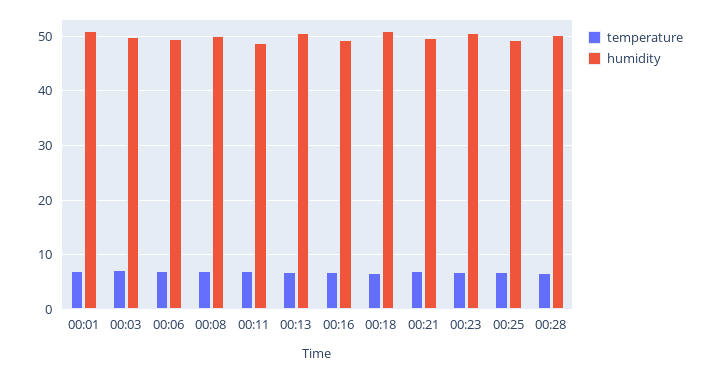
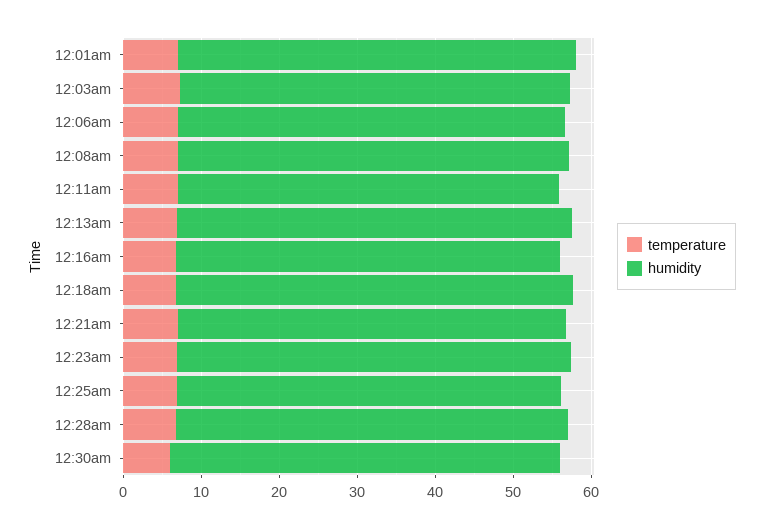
temperature, 12:30am: none -> 6
humidity, 12:30am: none -> 50

